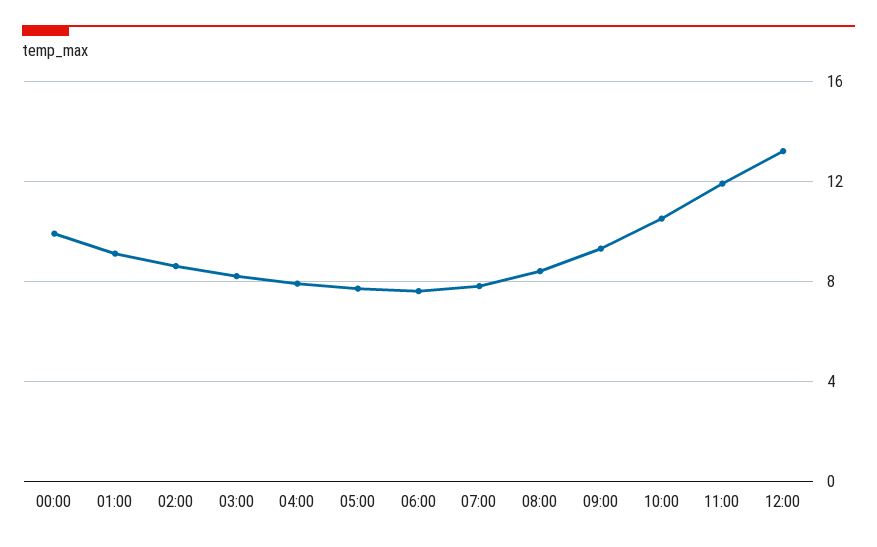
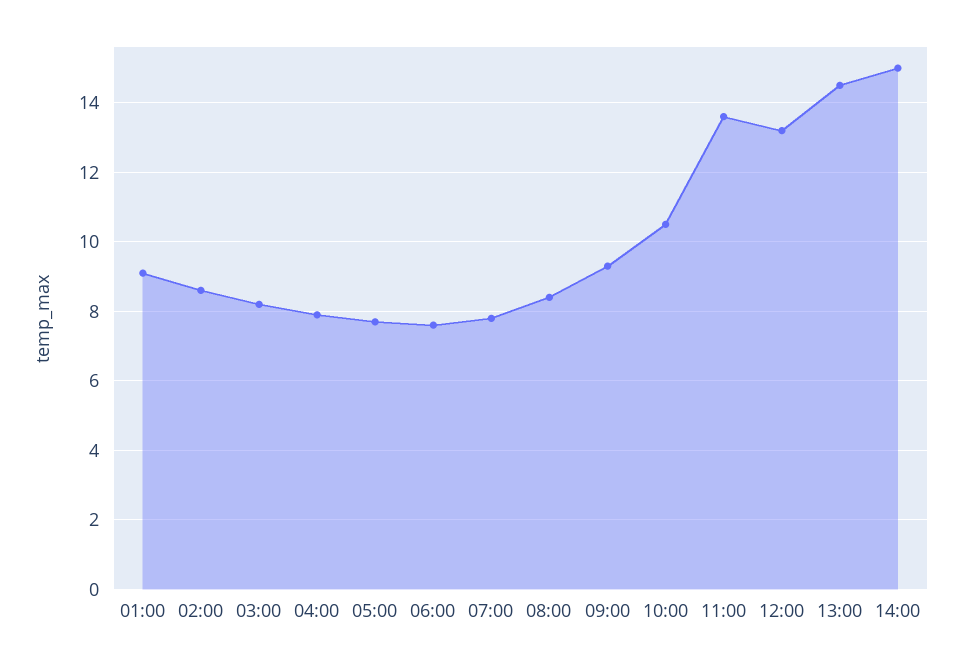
00:00: 10 -> none
11:00: 12 -> 13.5
13:00: none -> 14.5
14:00: none -> 15

